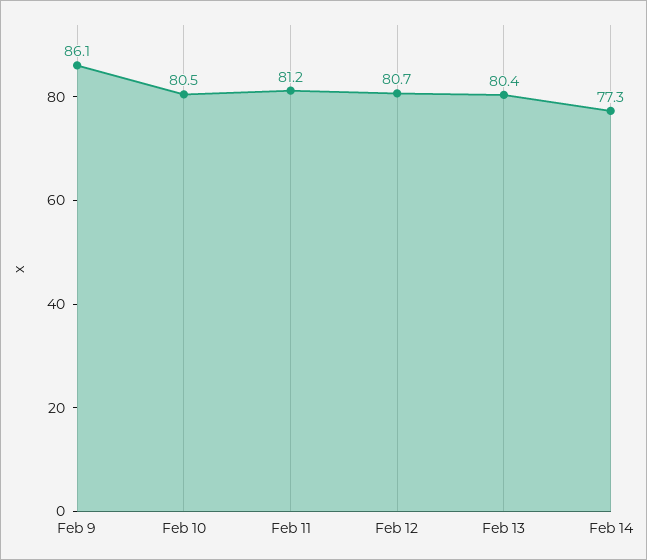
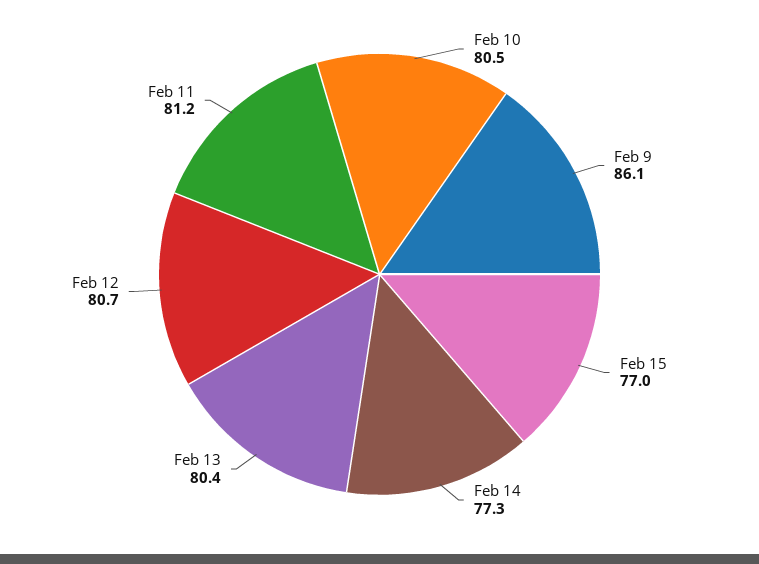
Feb 15: none -> 77

